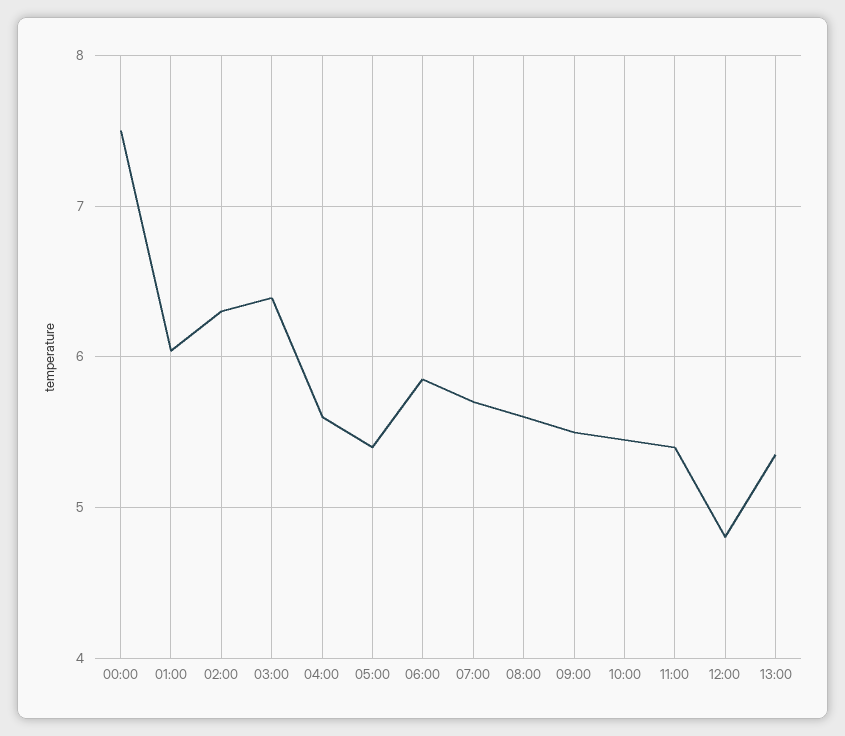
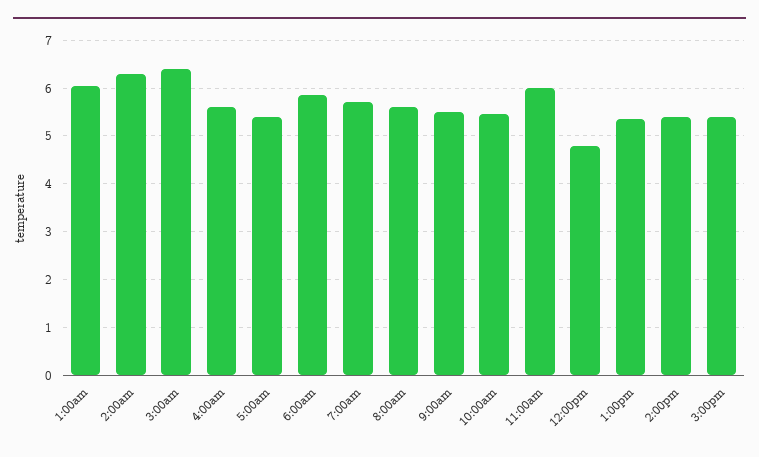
00:00: 7.5 -> none
11:00: 5.4 -> 6
2:00pm: none -> 5.4
3:00pm: none -> 5.4

